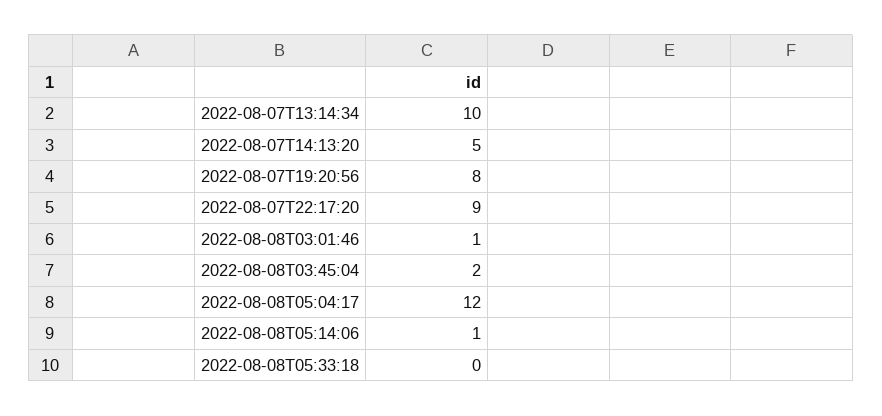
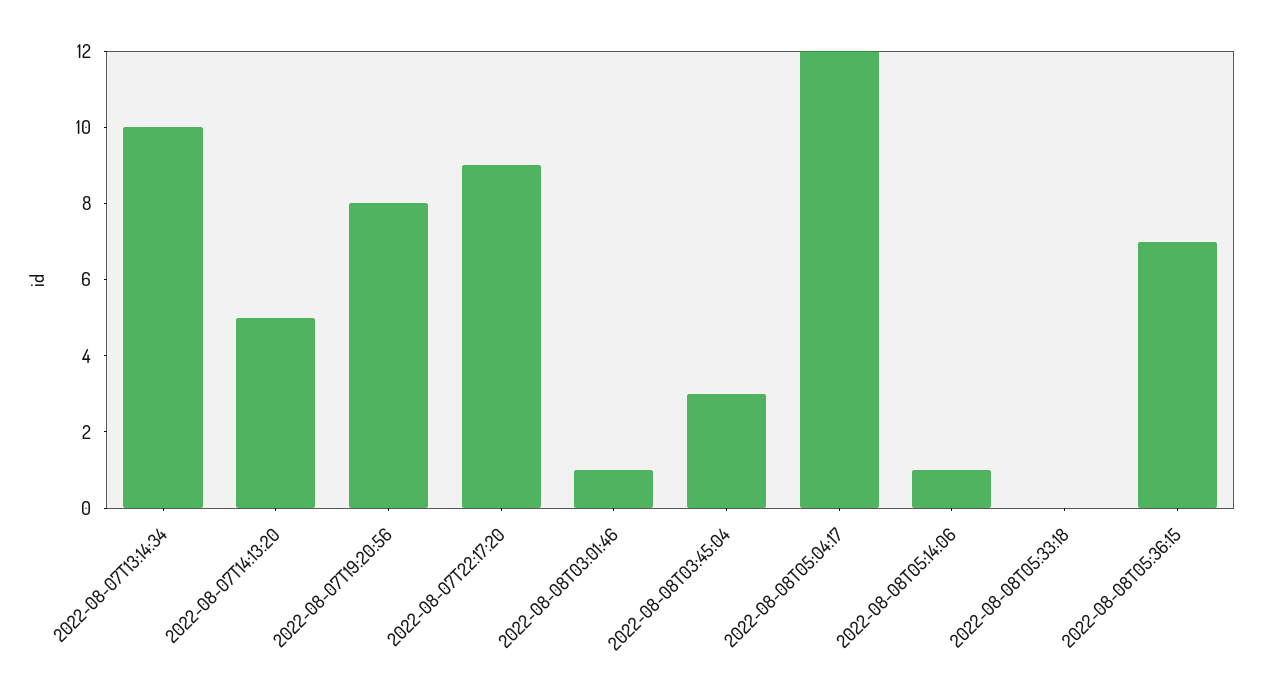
2022-08-08T03:45:04: 2 -> 3
2022-08-08T05:36:15: none -> 7

